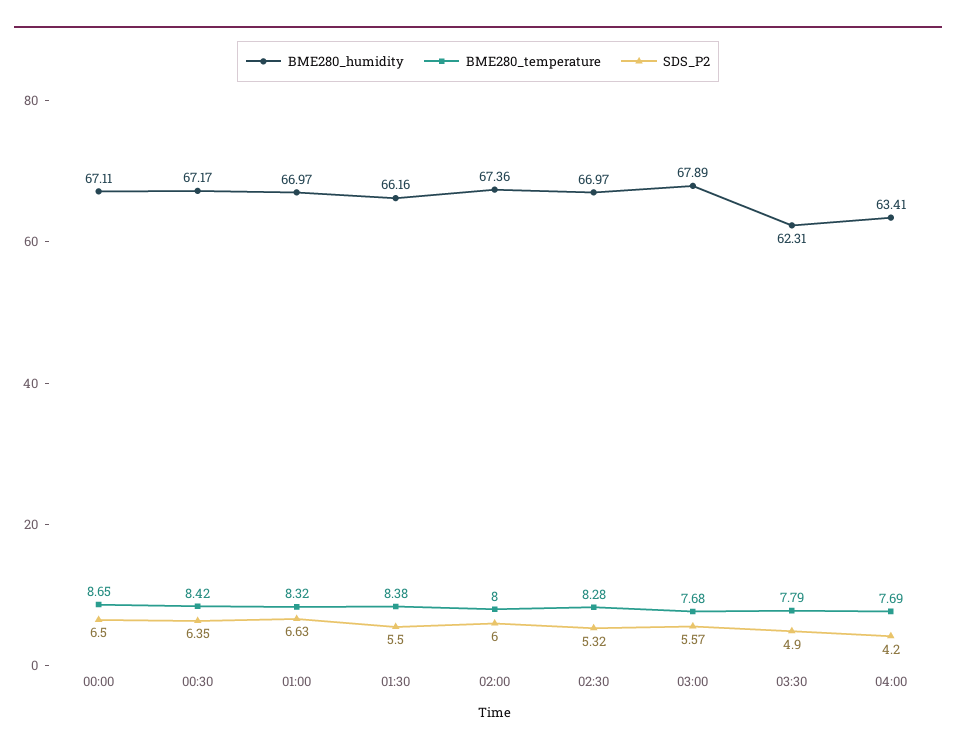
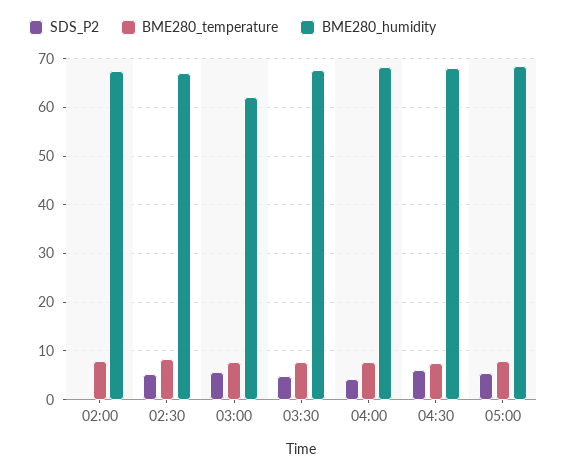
BME280_humidity, 00:00: 67.11 -> none
BME280_temperature, 00:00: 8.65 -> none
SDS_P2, 00:00: 6.5 -> none
BME280_humidity, 00:30: 67.17 -> none
BME280_temperature, 00:30: 8.42 -> none
SDS_P2, 00:30: 6.35 -> none
BME280_humidity, 01:00: 66.97 -> none
BME280_temperature, 01:00: 8.32 -> none
SDS_P2, 01:00: 6.63 -> none
BME280_humidity, 01:30: 66.16 -> none
BME280_temperature, 01:30: 8.38 -> none
SDS_P2, 01:30: 5.5 -> none
SDS_P2, 02:00: 6 -> 0
BME280_humidity, 03:00: 67.89 -> 62
BME280_humidity, 03:30: 62.31 -> 68
BME280_humidity, 04:00: 63.41 -> 68
SDS_P2, 04:30: none -> 6
BME280_temperature, 04:30: none -> 8
BME280_humidity, 04:30: none -> 68
SDS_P2, 05:00: none -> 6
BME280_temperature, 05:00: none -> 8
BME280_humidity, 05:00: none -> 68

